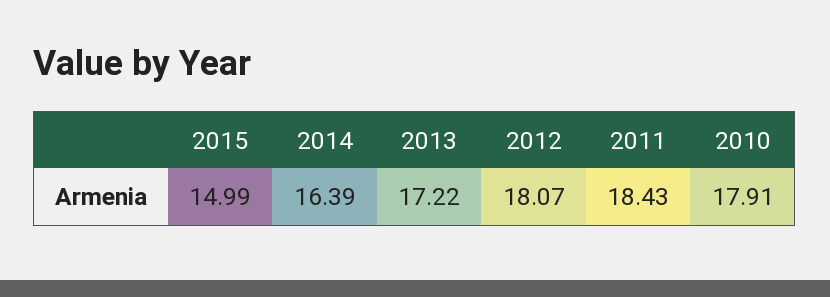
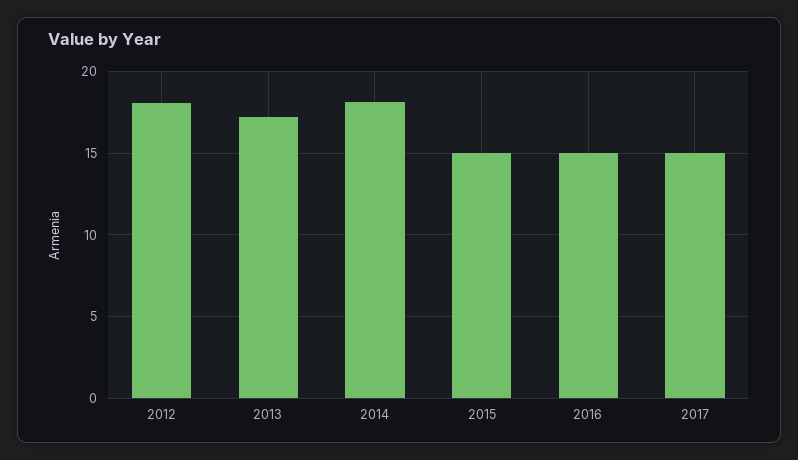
2014: 16.39 -> 18
2011: 18.43 -> none
2010: 17.91 -> none
2016: none -> 15
2017: none -> 15

